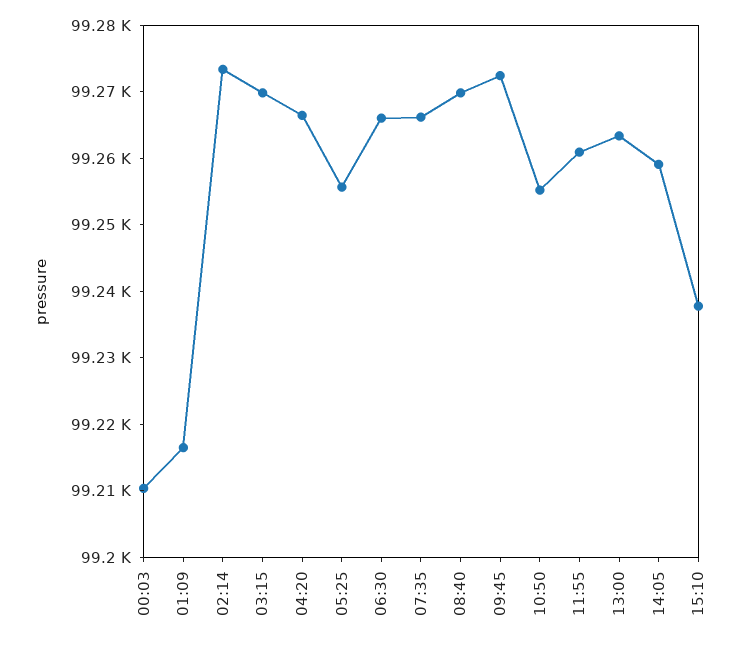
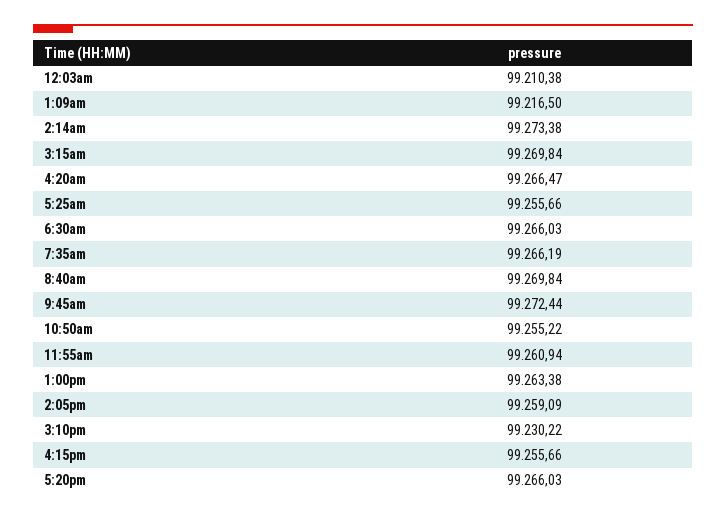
15:10: 99238 -> 99230.22
4:15pm: none -> 99255.66
5:20pm: none -> 99266.03

